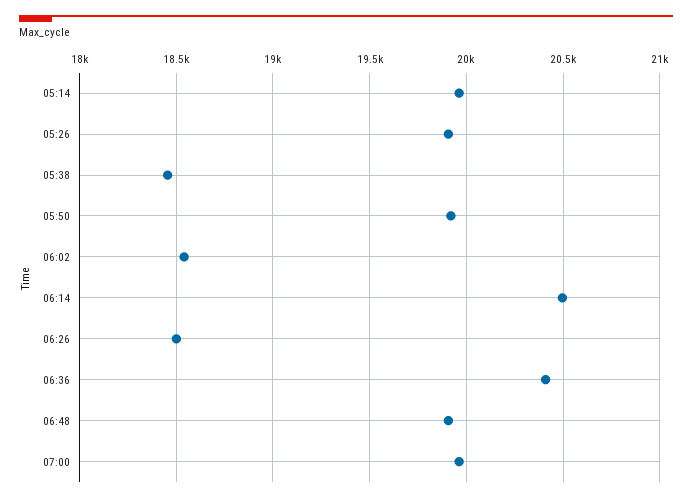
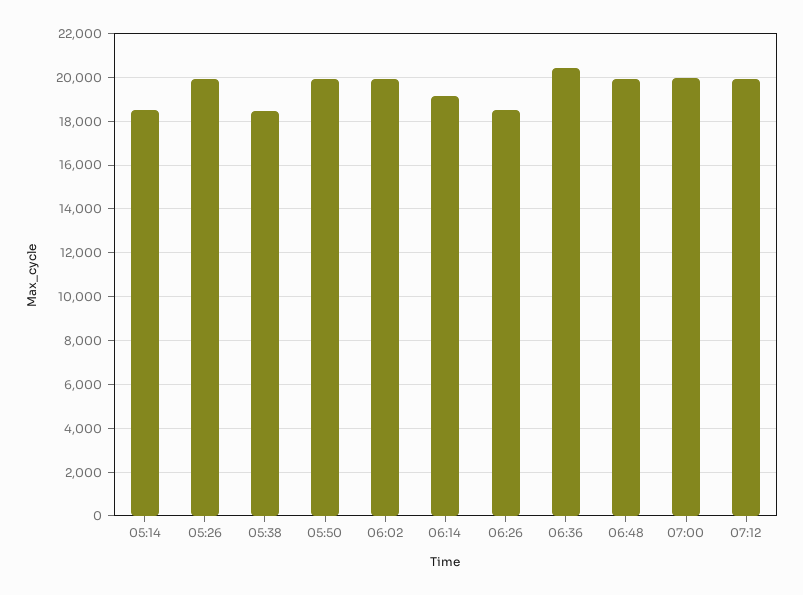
05:14: 19950 -> 18500
06:02: 18550 -> 20000
06:14: 20500 -> 19000
07:12: none -> 20000

